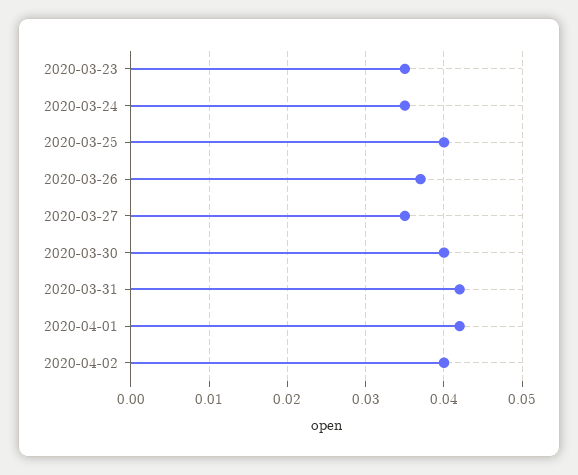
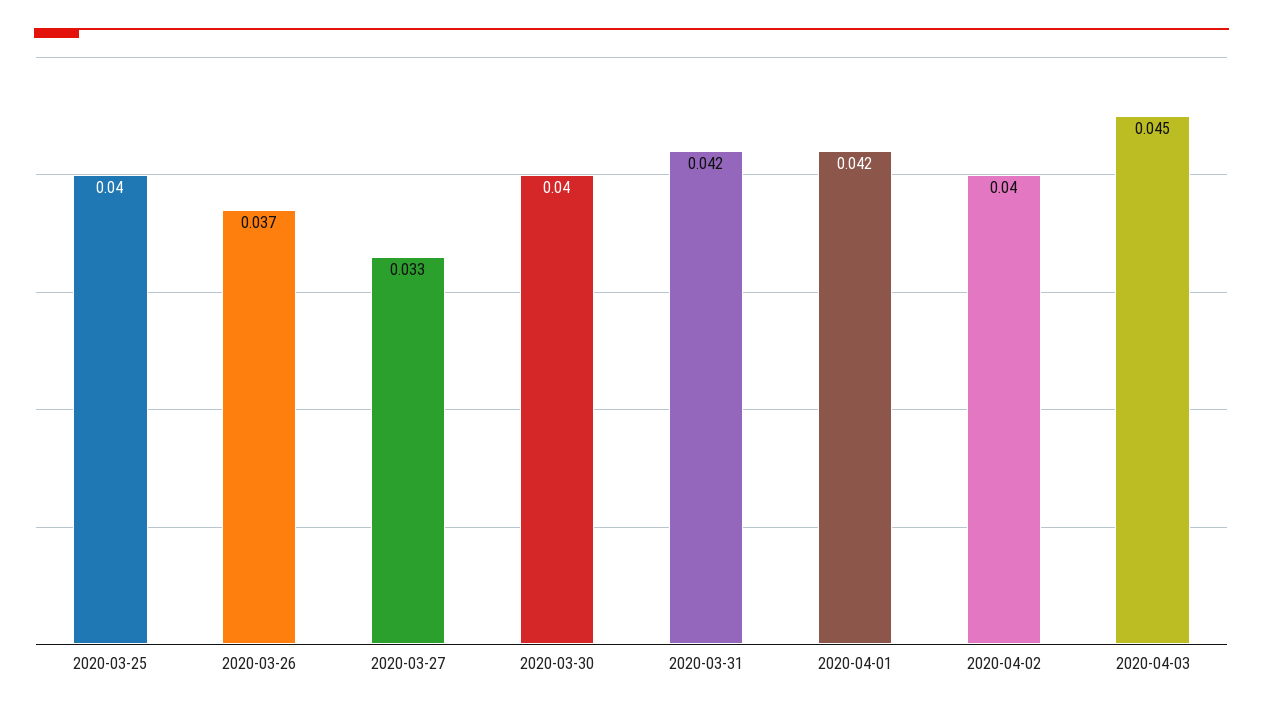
2020-03-23: 0.035 -> none
2020-03-24: 0.035 -> none
2020-03-27: 0.035 -> 0.033
2020-04-03: none -> 0.045

